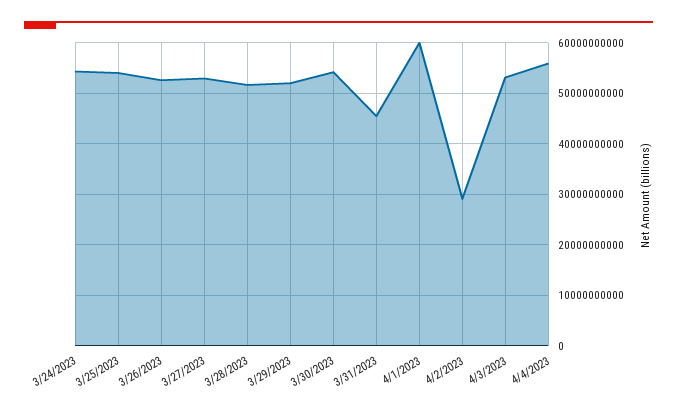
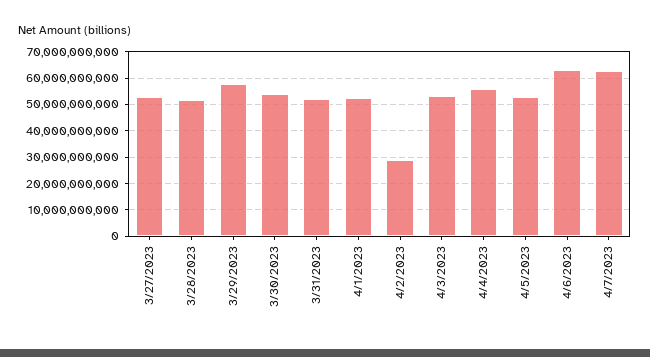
3/24/2023: 54000000000 -> none
3/25/2023: 54000000000 -> none
3/26/2023: 52000000000 -> none
3/29/2023: 52000000000 -> 57500000000
3/31/2023: 46000000000 -> 52500000000
4/1/2023: 60000000000 -> 52500000000
4/5/2023: none -> 52500000000
4/6/2023: none -> 62500000000
4/7/2023: none -> 62500000000

